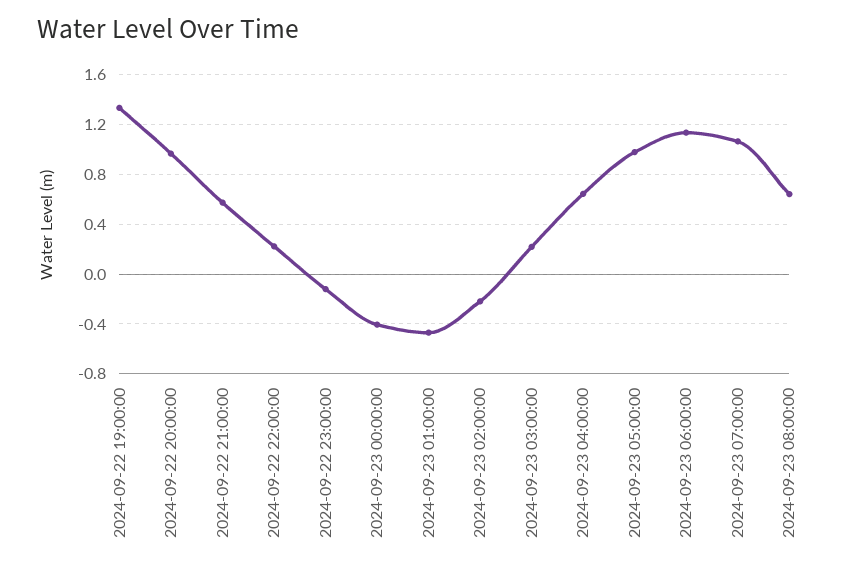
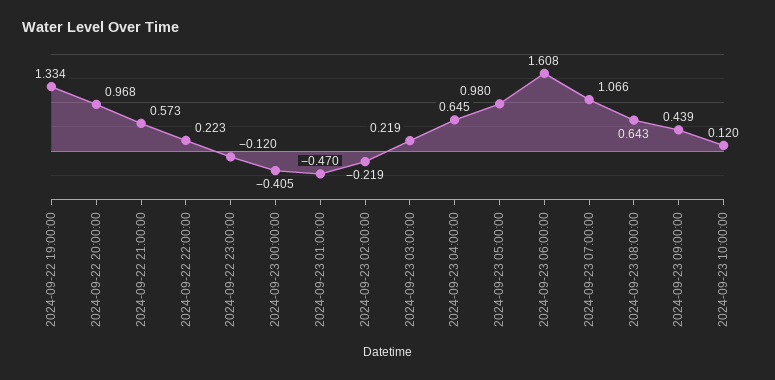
2024-09-23 06:00:00: 1.15 -> 1.608
2024-09-23 09:00:00: none -> 0.439
2024-09-23 10:00:00: none -> 0.12

